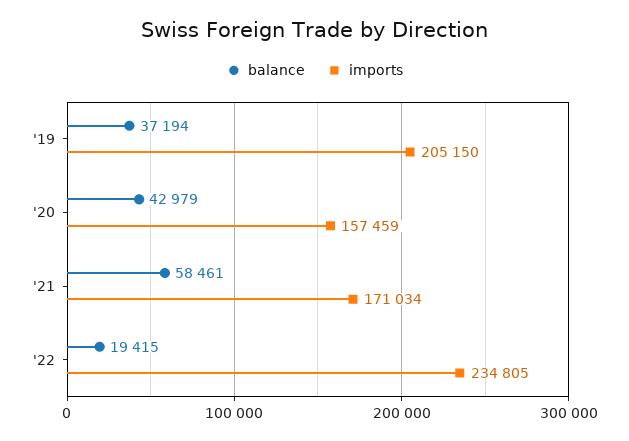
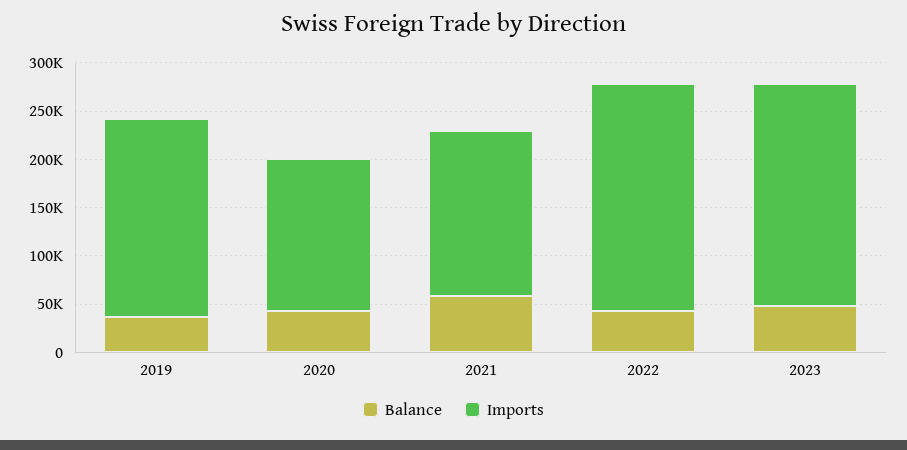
balance, '22: 19415 -> 40000
balance, 2023: none -> 50000
imports, 2023: none -> 230000

